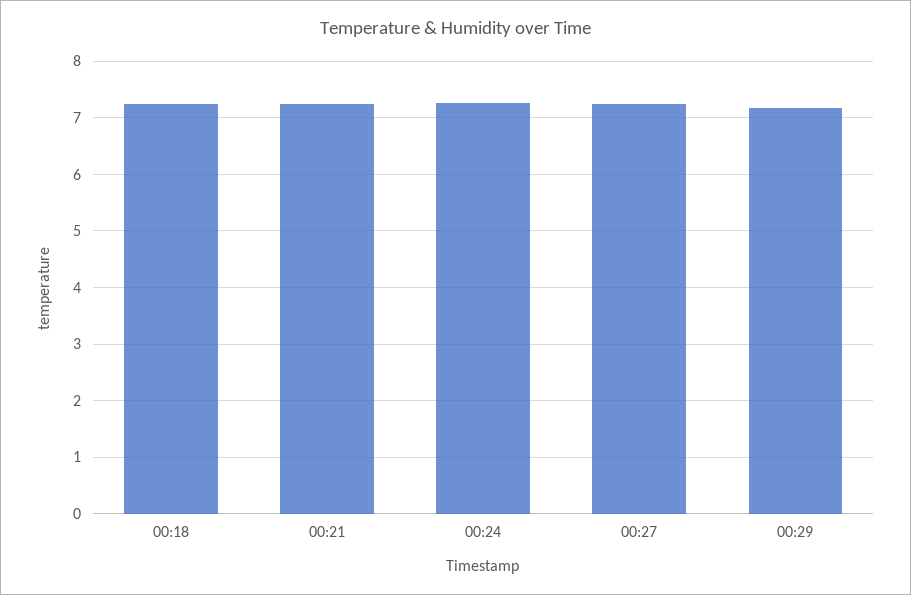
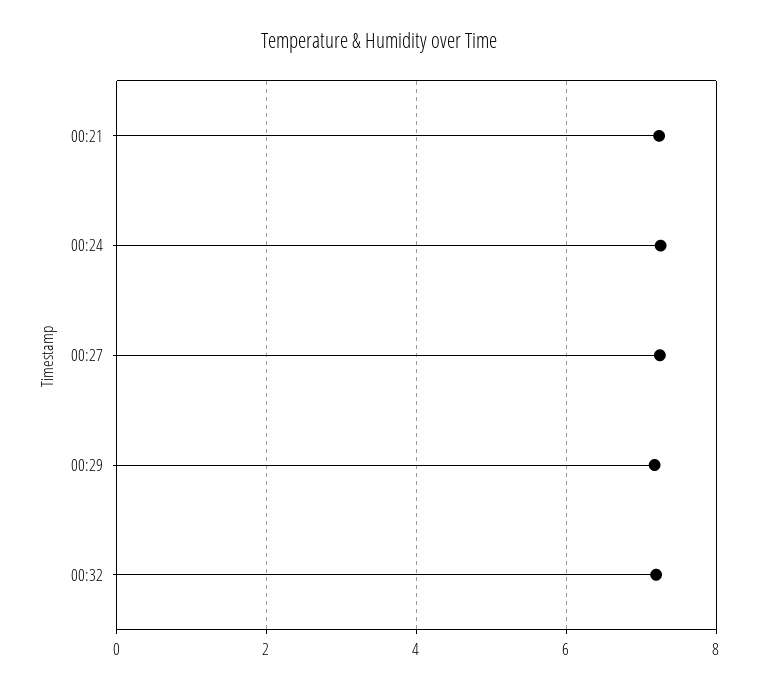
00:18: 7.2 -> none
00:32: none -> 7.2

